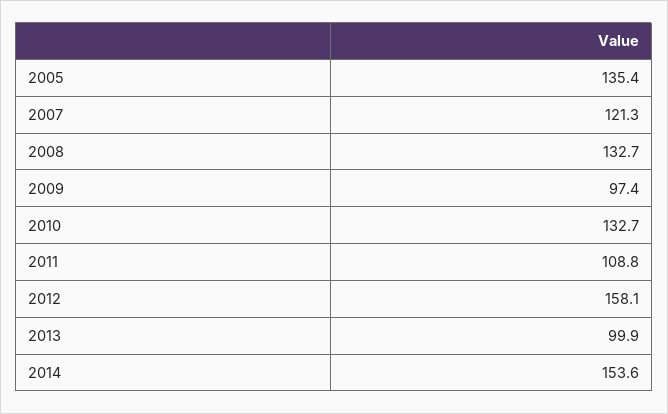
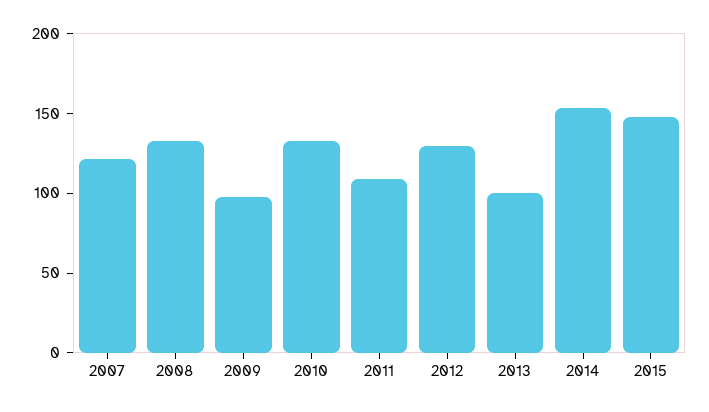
2005: 135.4 -> none
2012: 158.1 -> 130
2015: none -> 150

